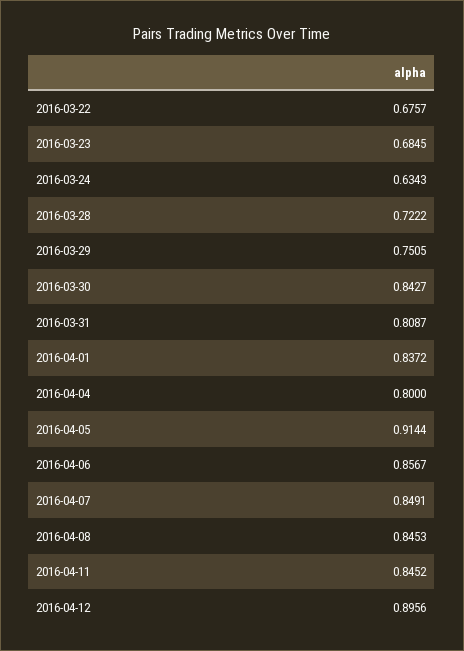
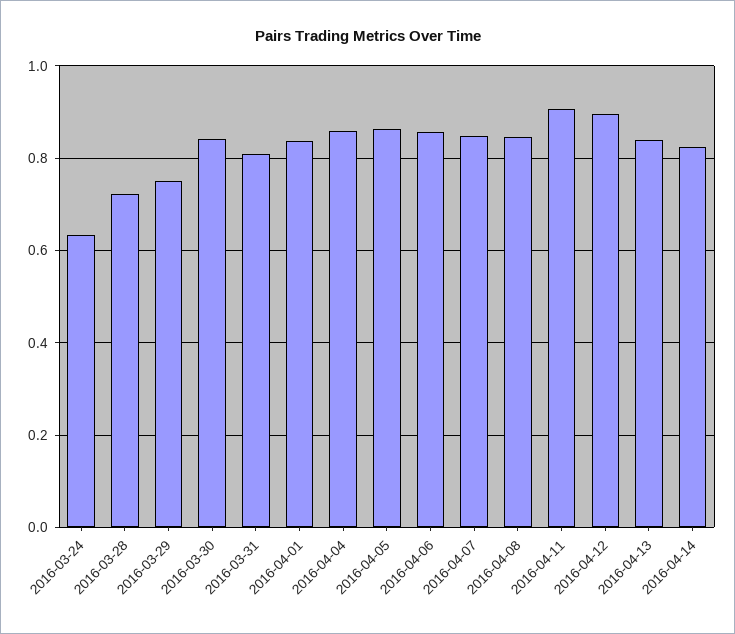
2016-03-22: 0.6757 -> none
2016-03-23: 0.6845 -> none
2016-04-04: 0.8 -> 0.86
2016-04-05: 0.9144 -> 0.86
2016-04-11: 0.8452 -> 0.9
2016-04-13: none -> 0.84
2016-04-14: none -> 0.82

